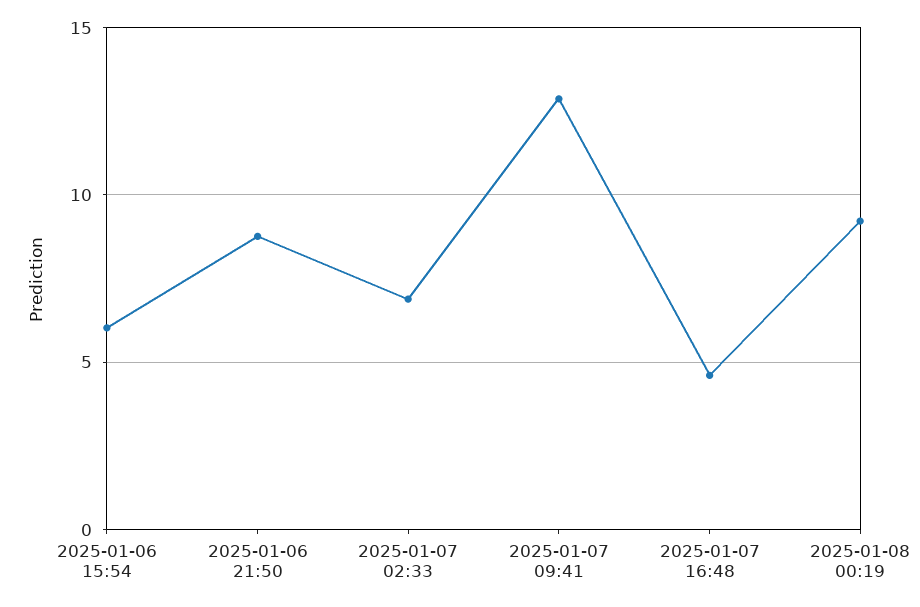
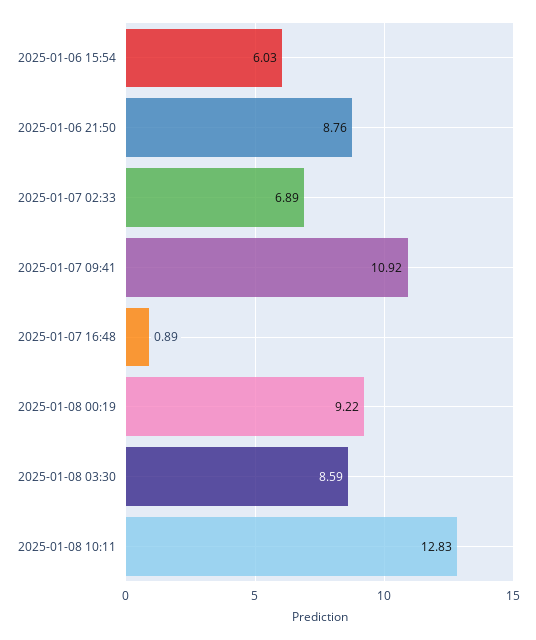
2025-01-07 09:41: 13 -> 10.92
2025-01-07 16:48: 4.5 -> 0.89
2025-01-08 03:30: none -> 8.59
2025-01-08 10:11: none -> 12.83

